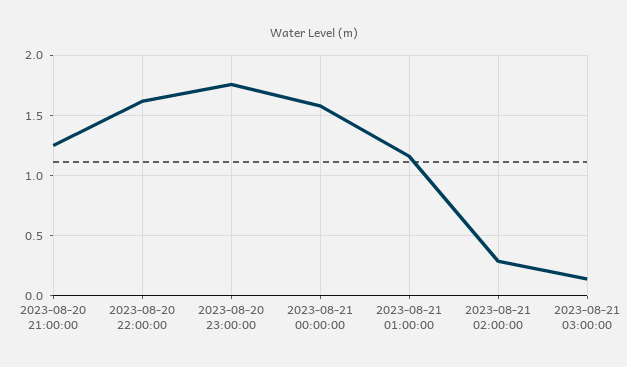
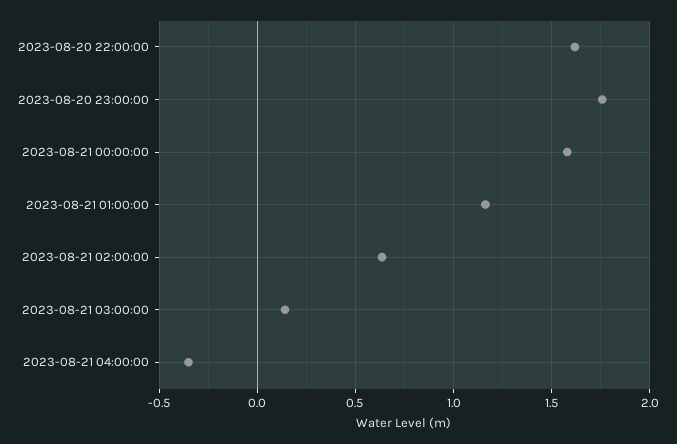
2023-08-20 21:00:00: 1.25 -> none
2023-08-21 02:00:00: 0.3 -> 0.65
2023-08-21 04:00:00: none -> -0.35

